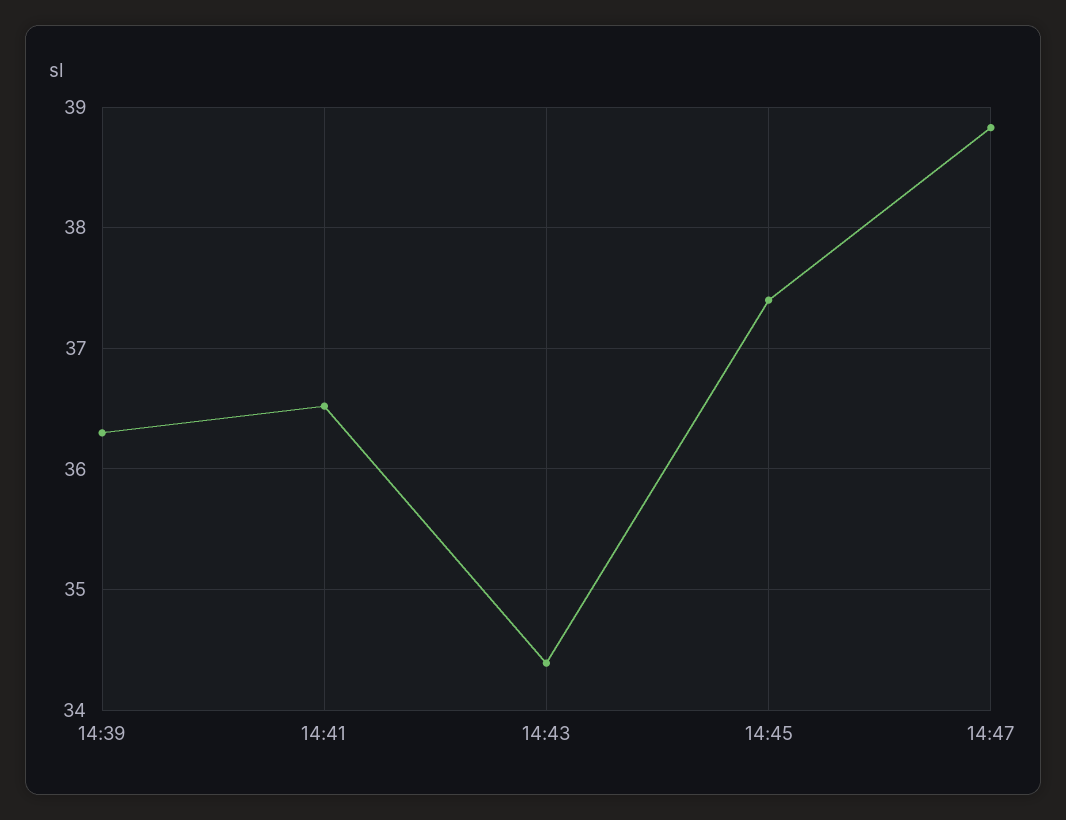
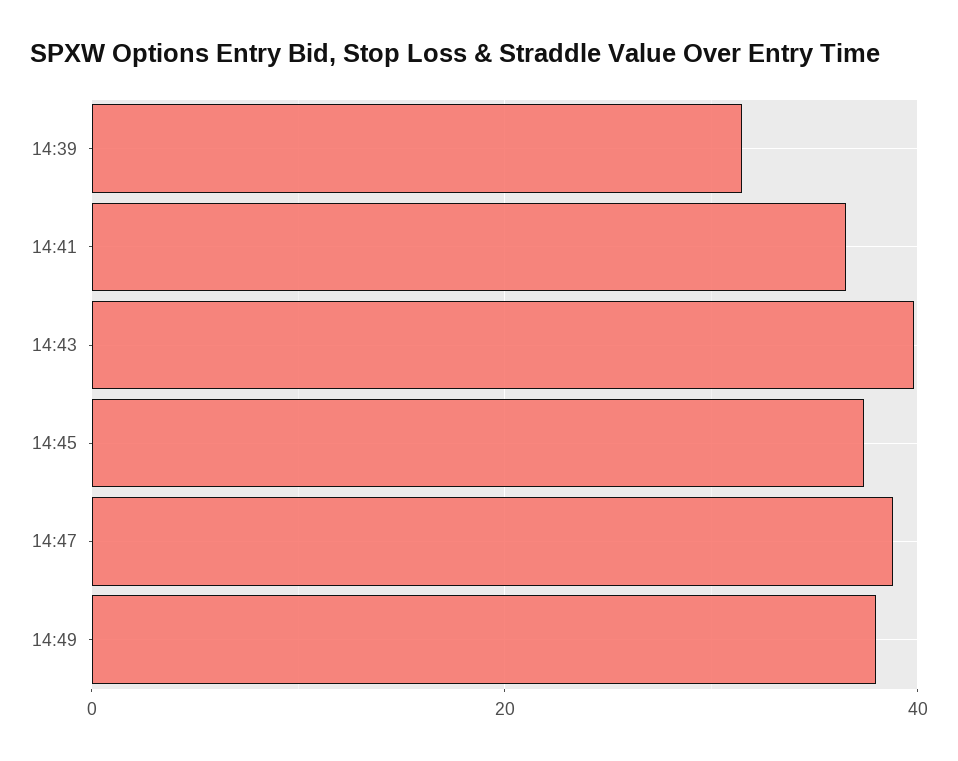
14:39: 36.3 -> 32
14:43: 34.4 -> 40
14:49: none -> 38

